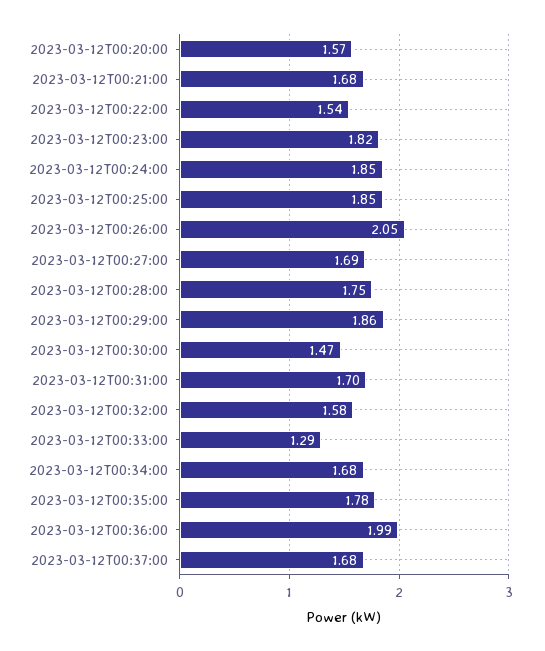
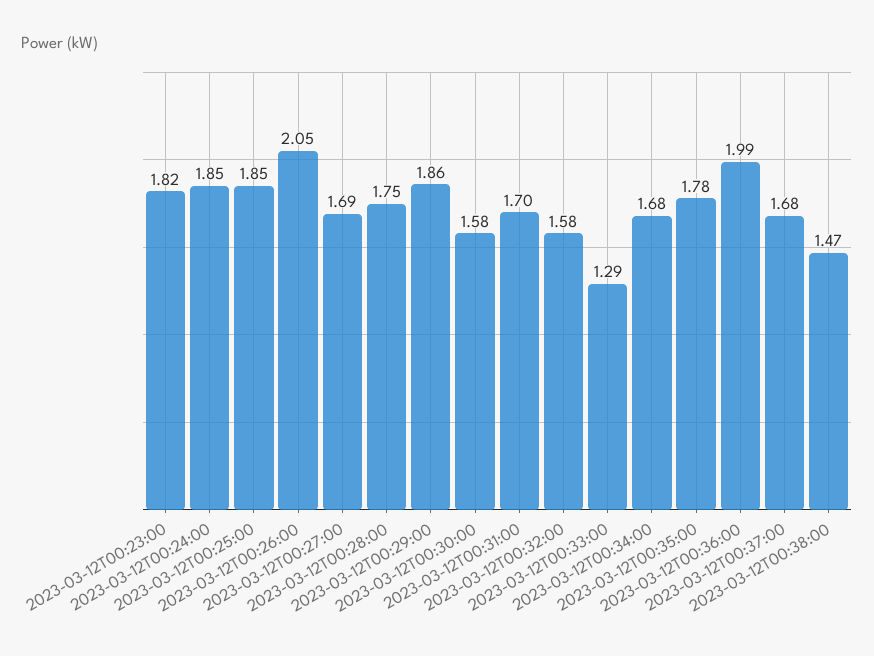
2023-03-12T00:20:00: 1.57 -> none
2023-03-12T00:21:00: 1.68 -> none
2023-03-12T00:22:00: 1.54 -> none
2023-03-12T00:30:00: 1.47 -> 1.58
2023-03-12T00:38:00: none -> 1.47

